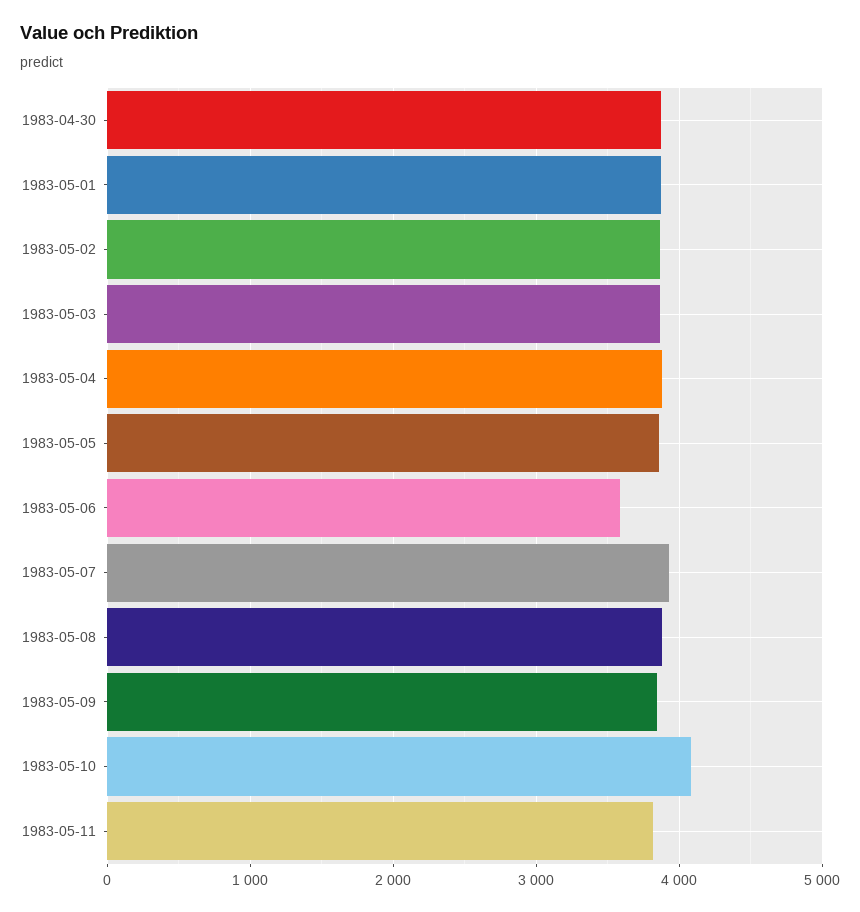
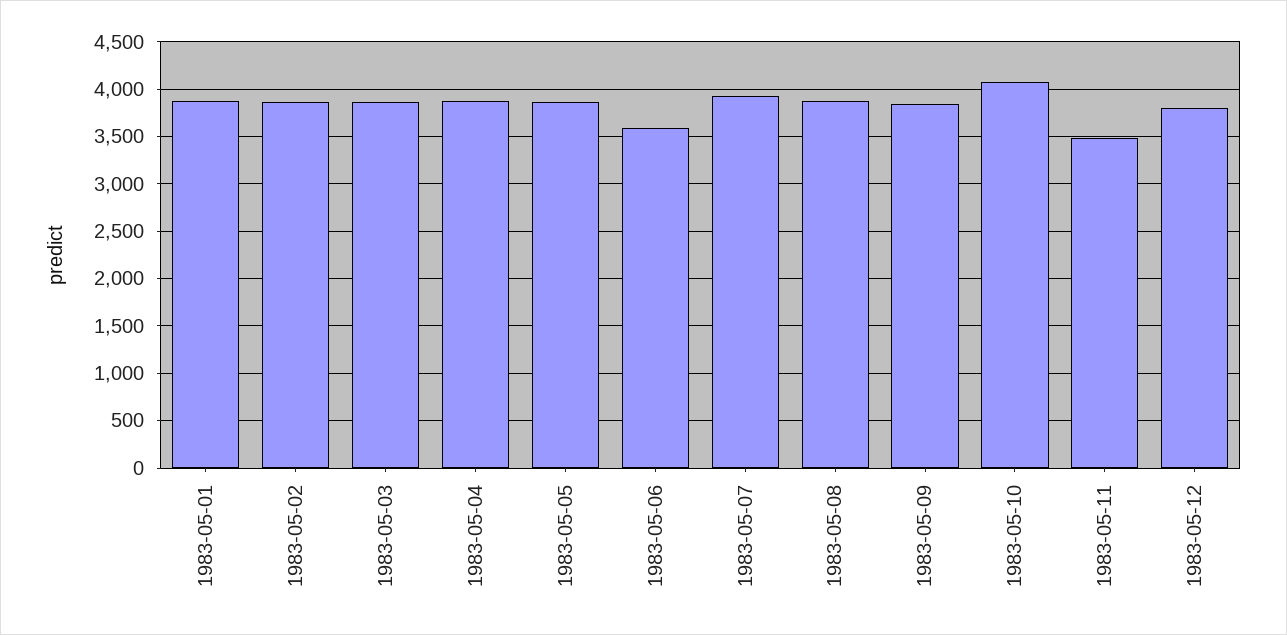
1983-04-30: 3900 -> none
1983-05-11: 3800 -> 3500
1983-05-12: none -> 3800

